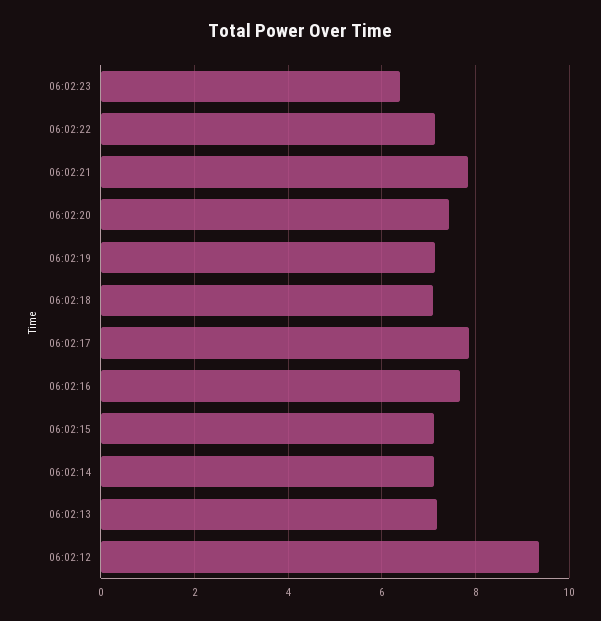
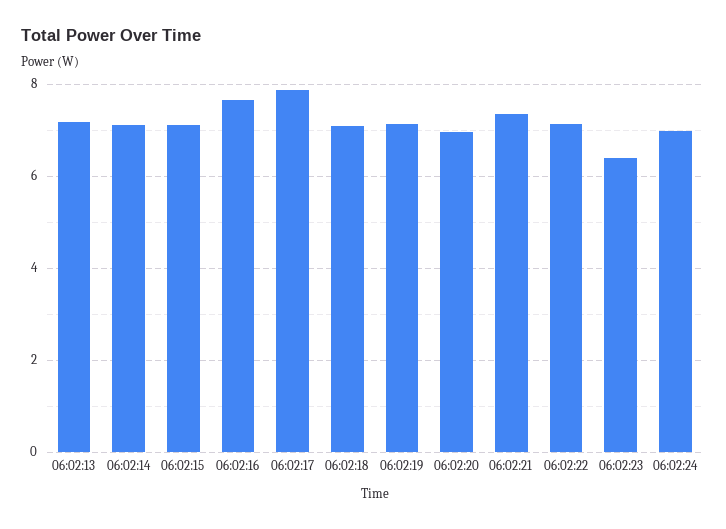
06:02:21: 7.8 -> 7.4
06:02:20: 7.4 -> 7
06:02:12: 9.4 -> none
06:02:24: none -> 7

